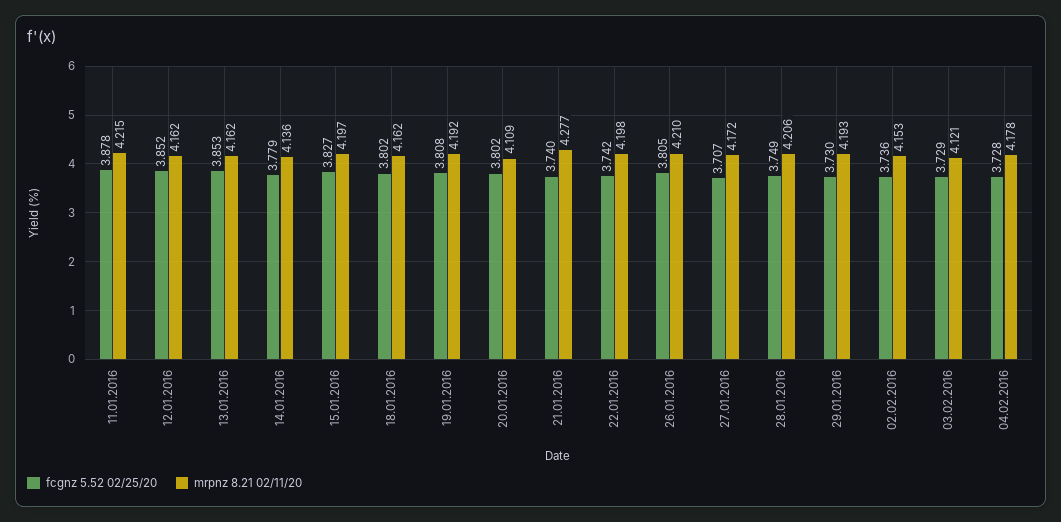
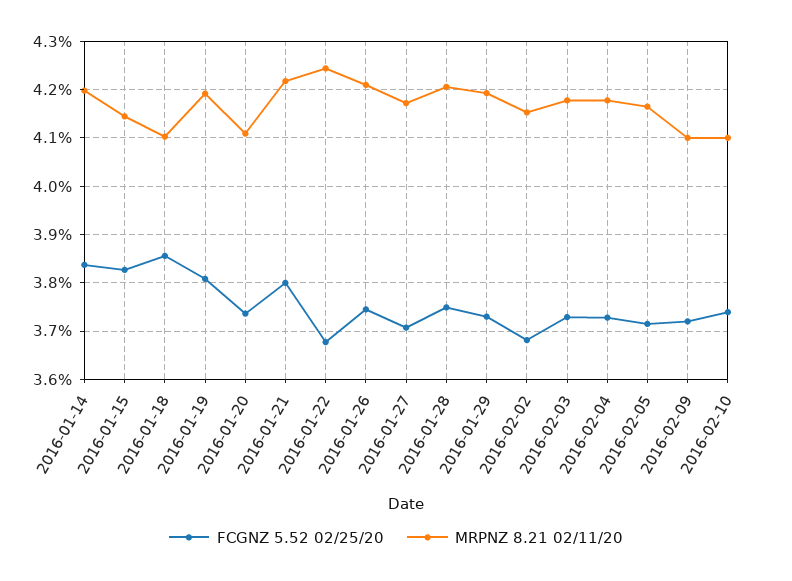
fcgnz 5.52 02/25/20, 11.01.2016: 3.878 -> none
mrpnz 8.21 02/11/20, 11.01.2016: 4.215 -> none
fcgnz 5.52 02/25/20, 12.01.2016: 3.852 -> none
mrpnz 8.21 02/11/20, 12.01.2016: 4.162 -> none
fcgnz 5.52 02/25/20, 13.01.2016: 3.853 -> none
mrpnz 8.21 02/11/20, 13.01.2016: 4.162 -> none
fcgnz 5.52 02/25/20, 14.01.2016: 3.779 -> 3.84
mrpnz 8.21 02/11/20, 14.01.2016: 4.136 -> 4.2
mrpnz 8.21 02/11/20, 15.01.2016: 4.197 -> 4.14
fcgnz 5.52 02/25/20, 18.01.2016: 3.802 -> 3.86
mrpnz 8.21 02/11/20, 18.01.2016: 4.162 -> 4.1
fcgnz 5.52 02/25/20, 20.01.2016: 3.802 -> 3.74
fcgnz 5.52 02/25/20, 21.01.2016: 3.74 -> 3.8
mrpnz 8.21 02/11/20, 21.01.2016: 4.277 -> 4.22
fcgnz 5.52 02/25/20, 22.01.2016: 3.742 -> 3.68
mrpnz 8.21 02/11/20, 22.01.2016: 4.198 -> 4.24
fcgnz 5.52 02/25/20, 26.01.2016: 3.805 -> 3.74
fcgnz 5.52 02/25/20, 02.02.2016: 3.736 -> 3.68
mrpnz 8.21 02/11/20, 03.02.2016: 4.121 -> 4.18
fcgnz 5.52 02/25/20, 2016-02-05: none -> 3.72
mrpnz 8.21 02/11/20, 2016-02-05: none -> 4.16
fcgnz 5.52 02/25/20, 2016-02-09: none -> 3.72
mrpnz 8.21 02/11/20, 2016-02-09: none -> 4.1
fcgnz 5.52 02/25/20, 2016-02-10: none -> 3.74
mrpnz 8.21 02/11/20, 2016-02-10: none -> 4.1

